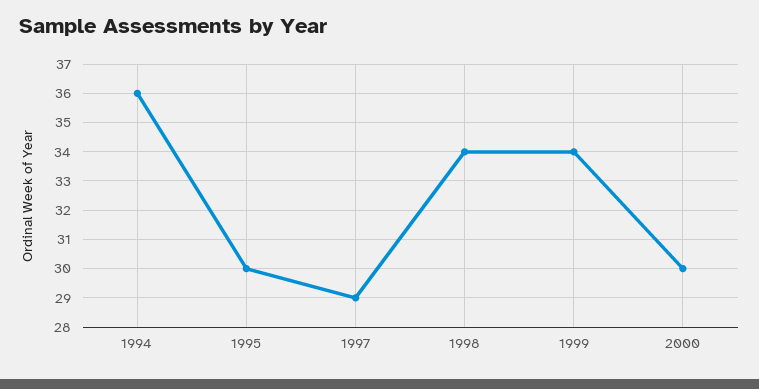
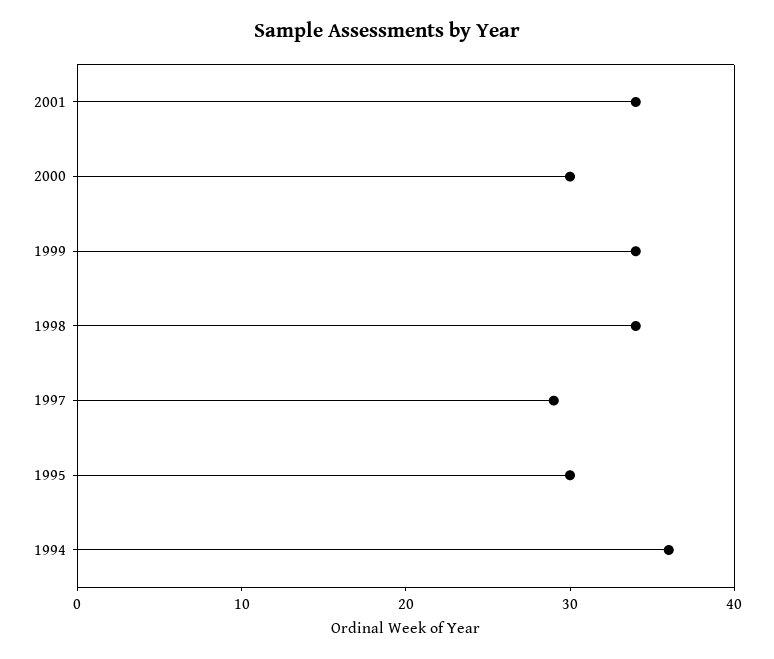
2001: none -> 34

